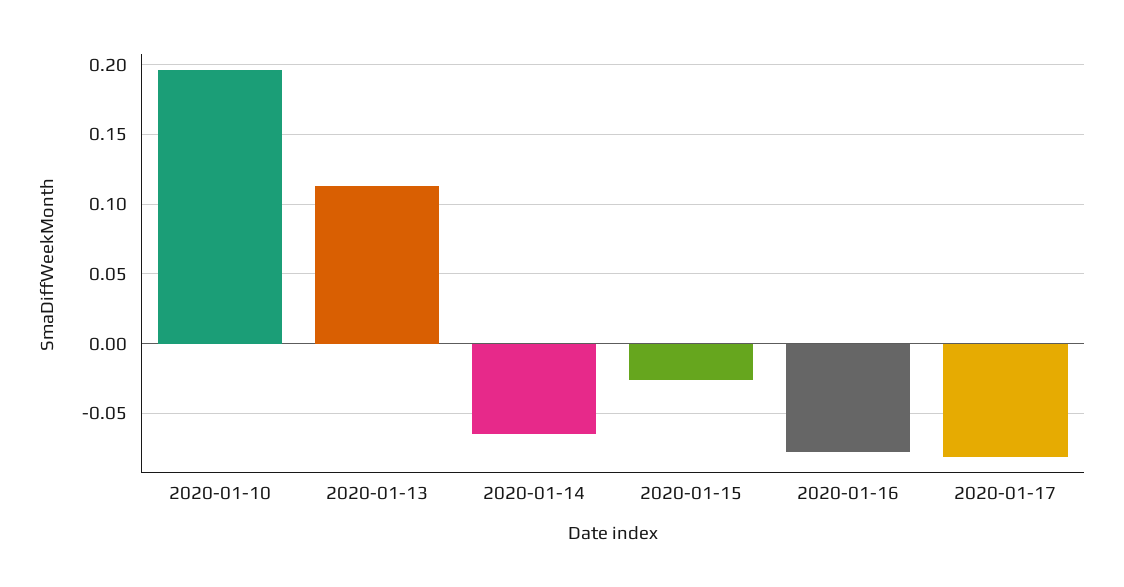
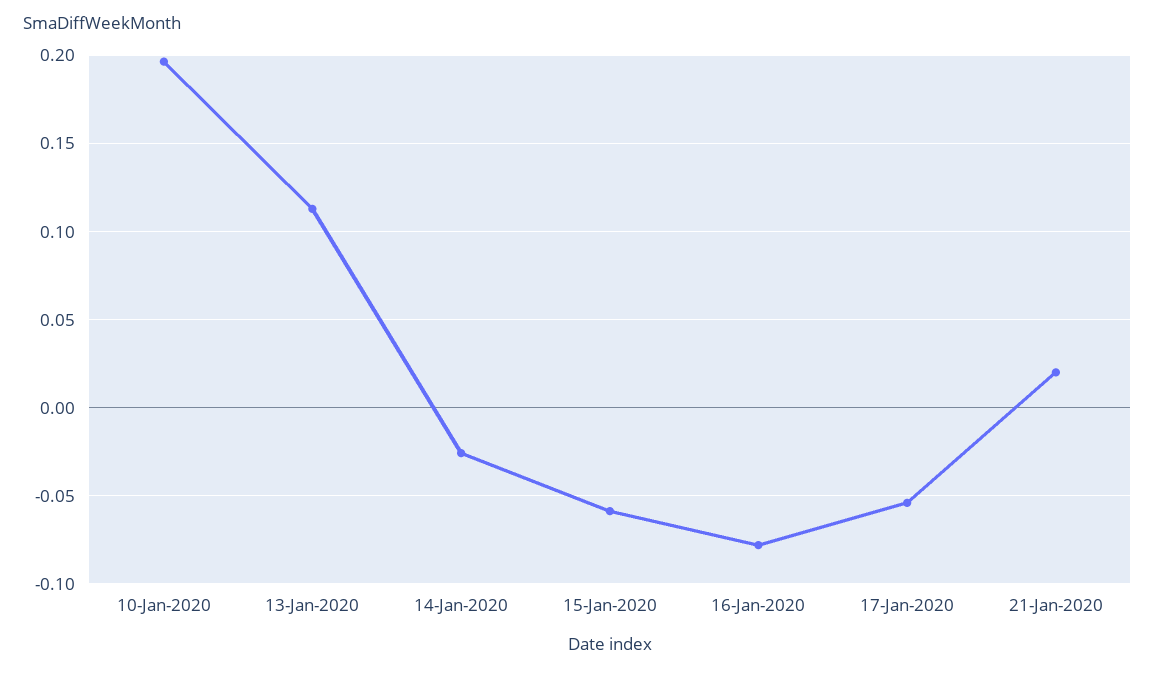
2020-01-14: -0.065 -> -0.025
2020-01-15: -0.025 -> -0.06
2020-01-17: -0.08 -> -0.055
21-Jan-2020: none -> 0.02

